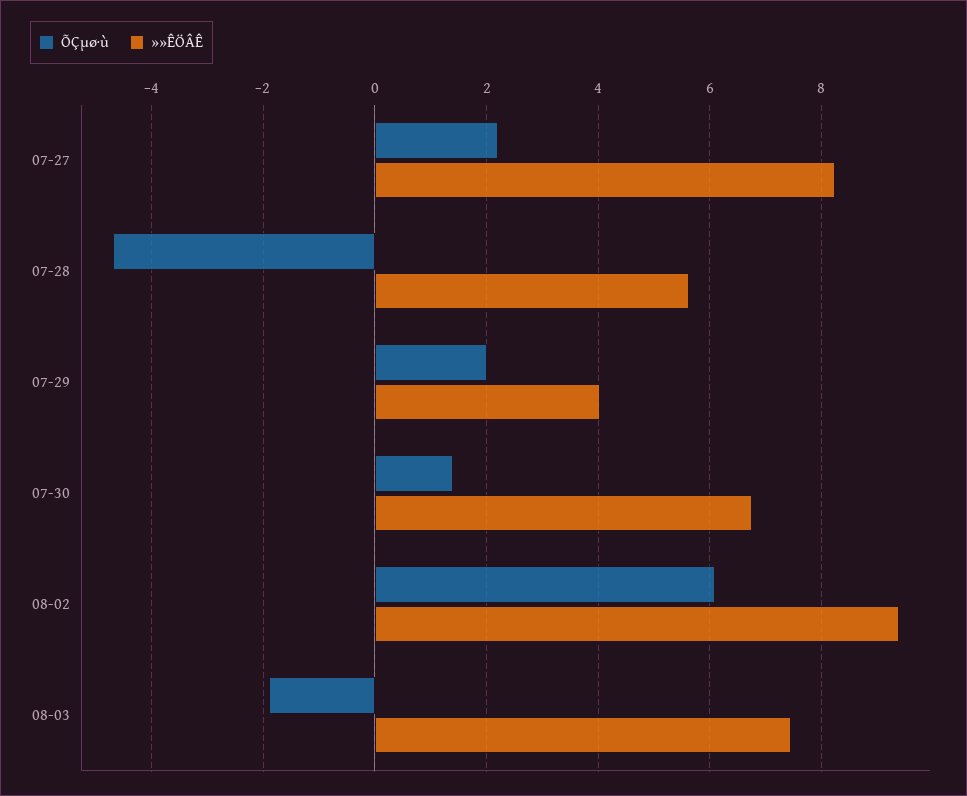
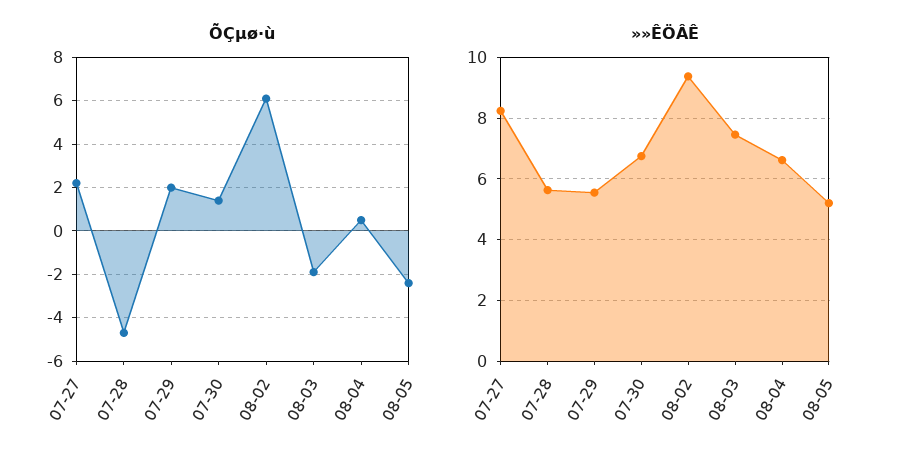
»»ÊÖÂÊ, 07-29: 4 -> 5.6
ÕÇµø·ù, 08-04: none -> 0.5
ÕÇµø·ù, 08-05: none -> -2.5
»»ÊÖÂÊ, 08-04: none -> 6.6
»»ÊÖÂÊ, 08-05: none -> 5.2

